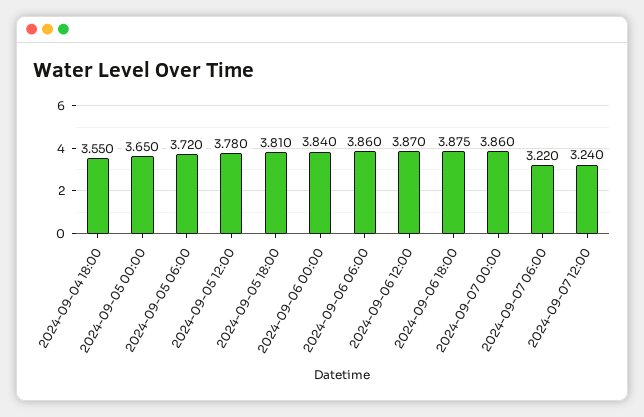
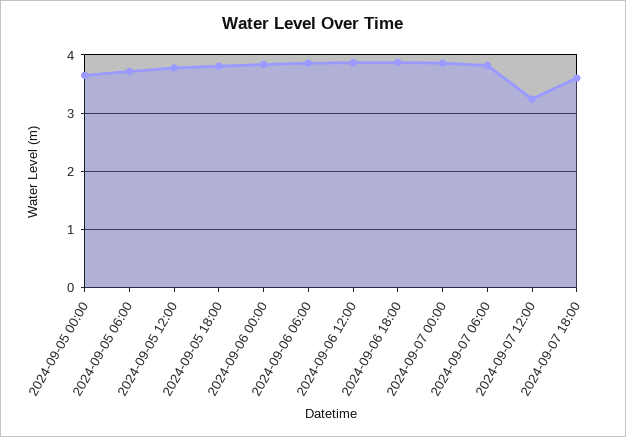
2024-09-04 18:00: 3.55 -> none
2024-09-07 06:00: 3.22 -> 3.8
2024-09-07 18:00: none -> 3.6

